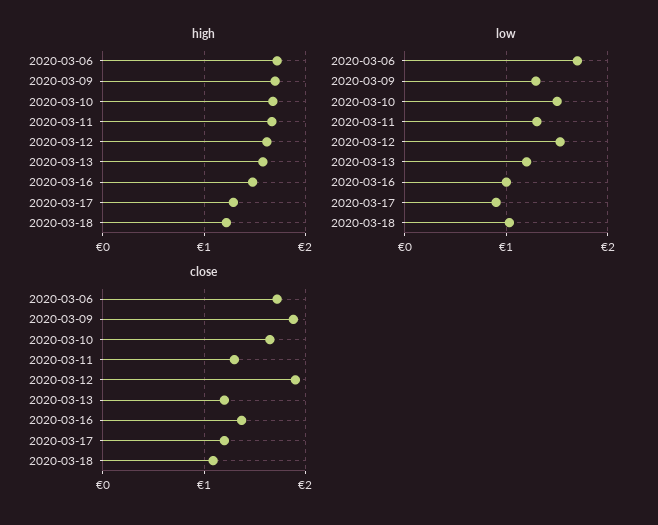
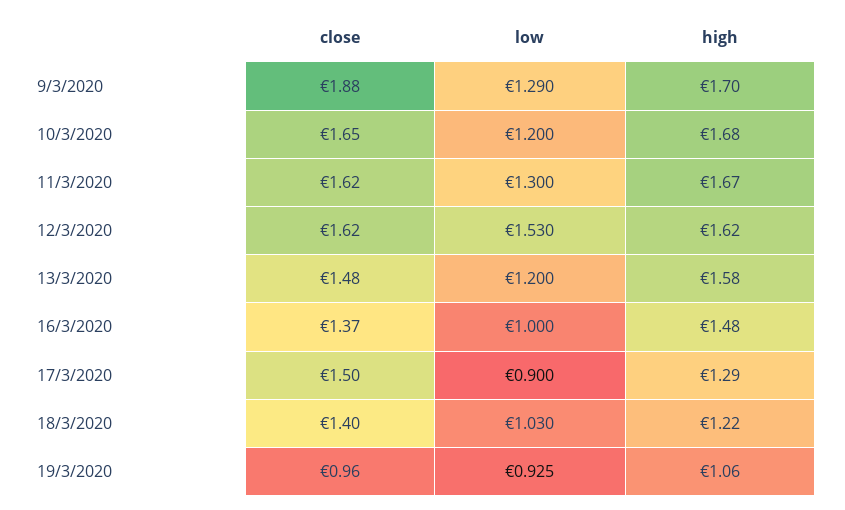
high, 2020-03-06: 1.7 -> none
low, 2020-03-06: 1.7 -> none
low, 2020-03-10: 1.5 -> 1.2
close, 2020-03-06: 1.7 -> none
close, 2020-03-11: 1.3 -> 1.62
close, 2020-03-12: 1.9 -> 1.62
close, 2020-03-13: 1.2 -> 1.48
close, 2020-03-17: 1.2 -> 1.5
close, 2020-03-18: 1.1 -> 1.4
close, 19/3/2020: none -> 0.96
low, 19/3/2020: none -> 0.925
high, 19/3/2020: none -> 1.06

